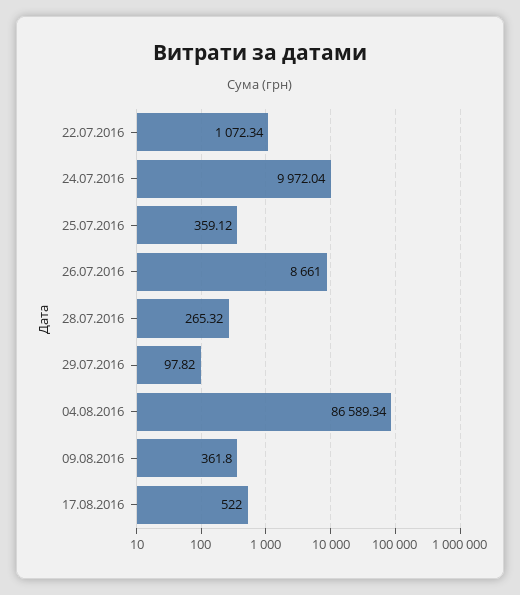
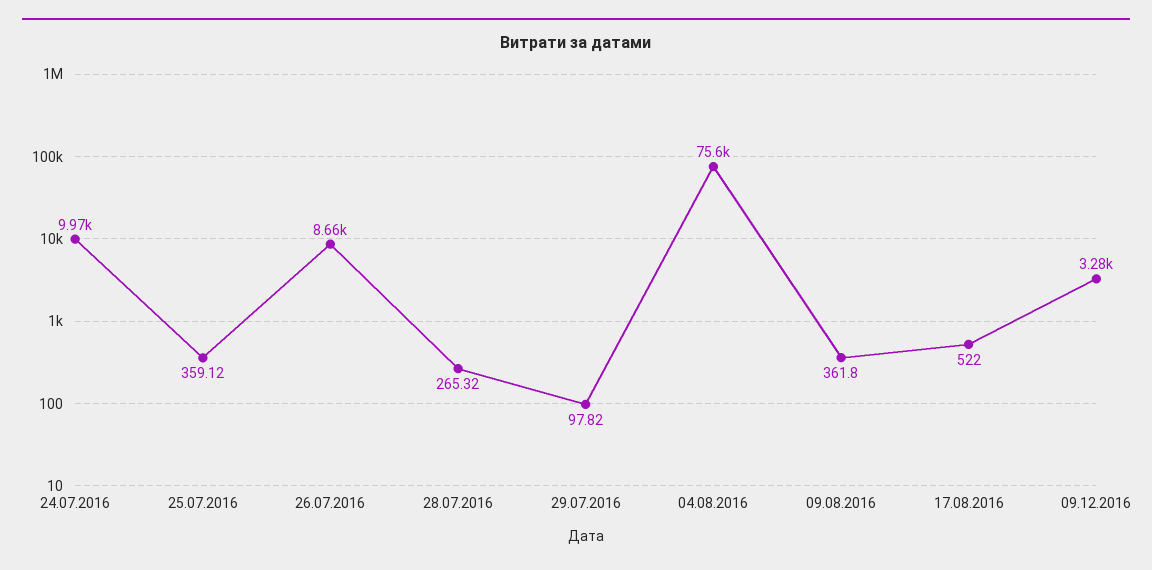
22.07.2016: 1072.34 -> none
04.08.2016: 86589.34 -> 75600
09.12.2016: none -> 3280

